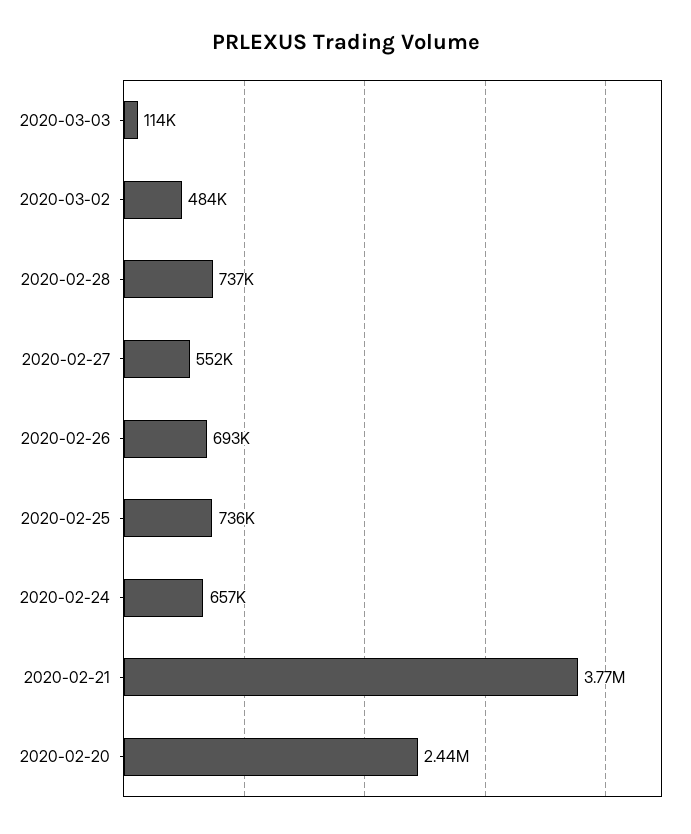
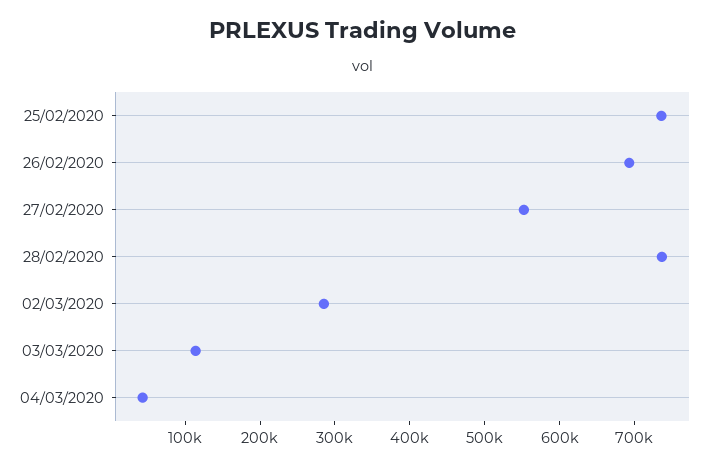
2020-03-02: 484000 -> 280000
2020-02-24: 657000 -> none
2020-02-21: 3770000 -> none
2020-02-20: 2440000 -> none
04/03/2020: none -> 40000

